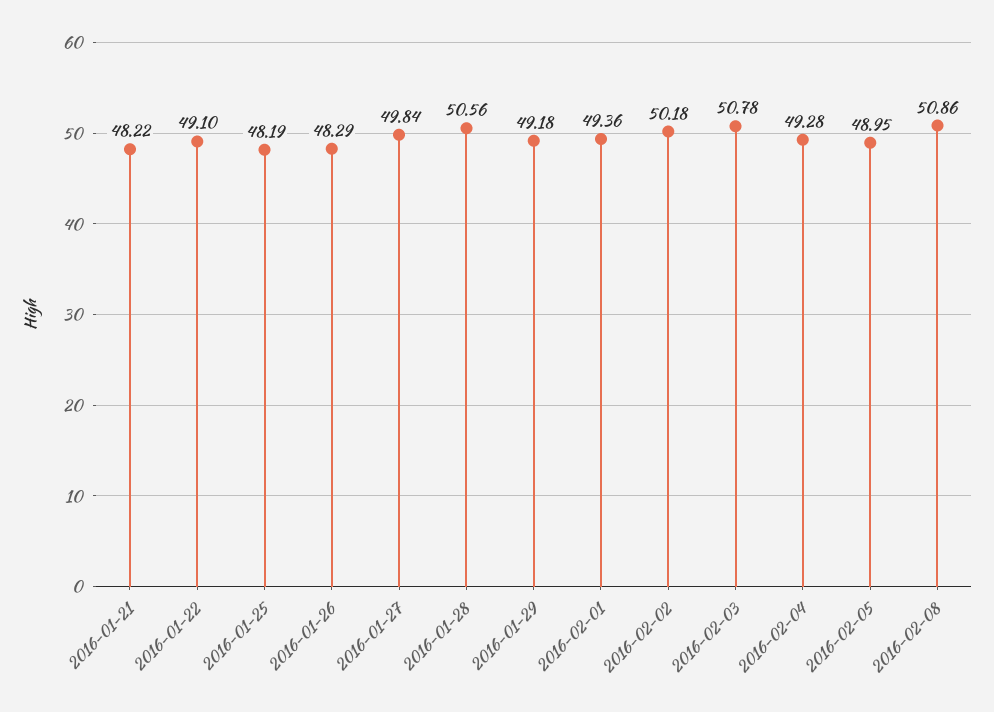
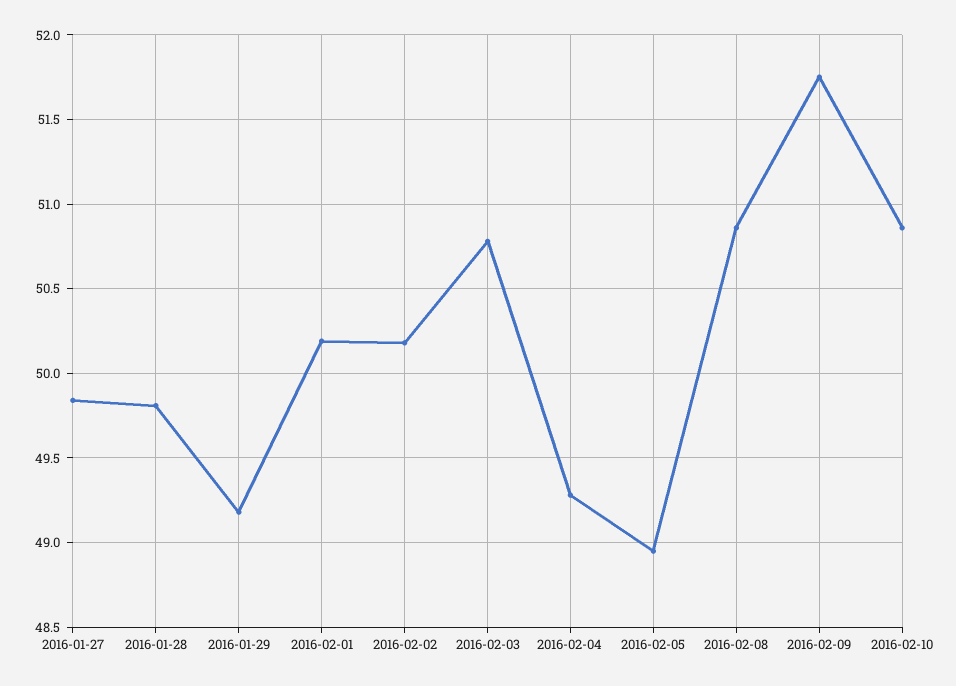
2016-01-21: 48.22 -> none
2016-01-22: 49.1 -> none
2016-01-25: 48.19 -> none
2016-01-26: 48.29 -> none
2016-01-28: 50.56 -> 49.8
2016-02-01: 49.36 -> 50.2
2016-02-09: none -> 51.75
2016-02-10: none -> 50.85

